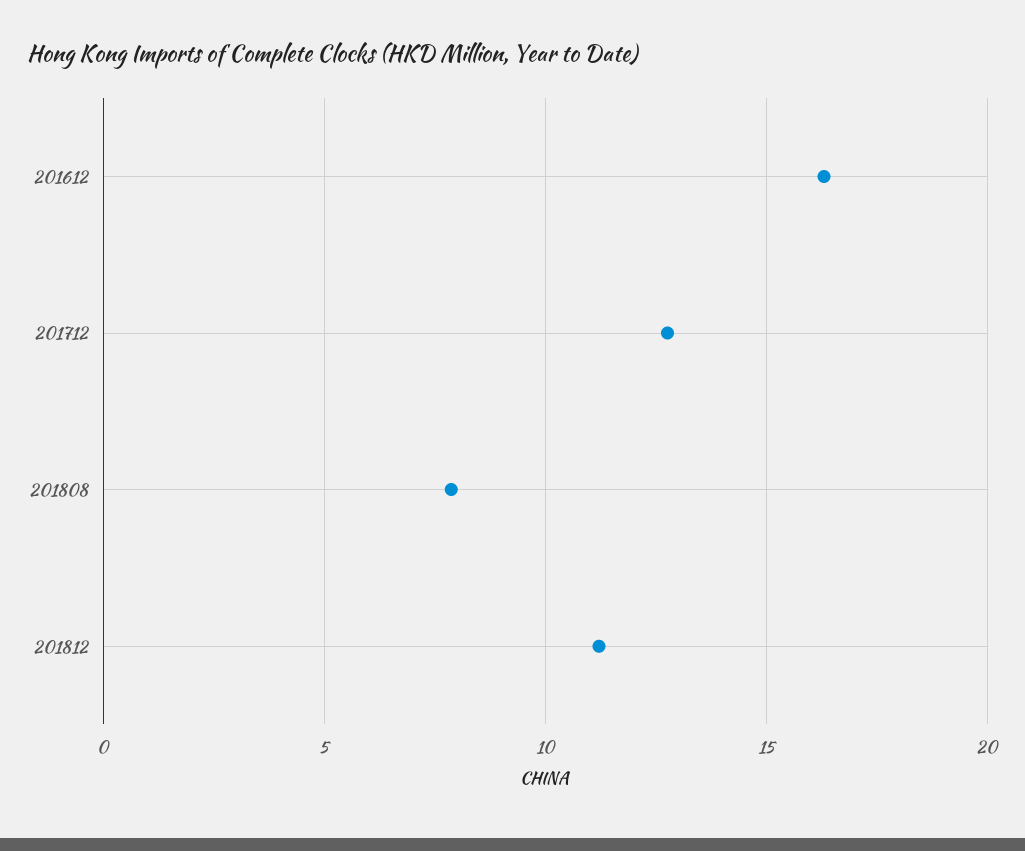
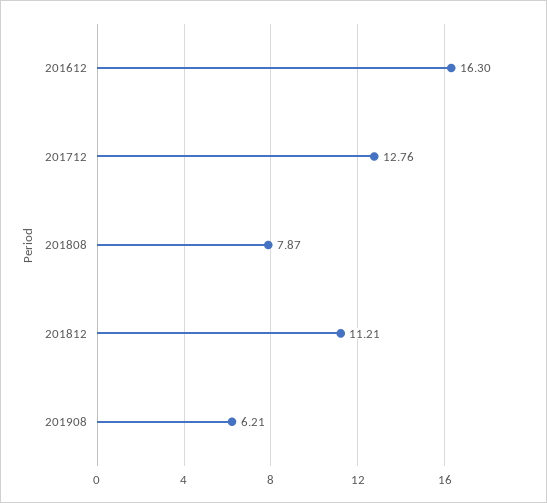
201908: none -> 6.21

